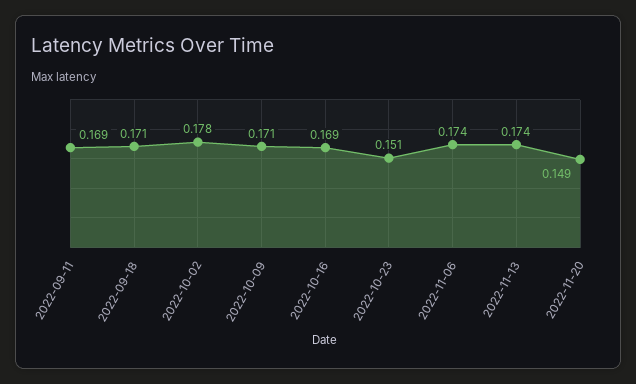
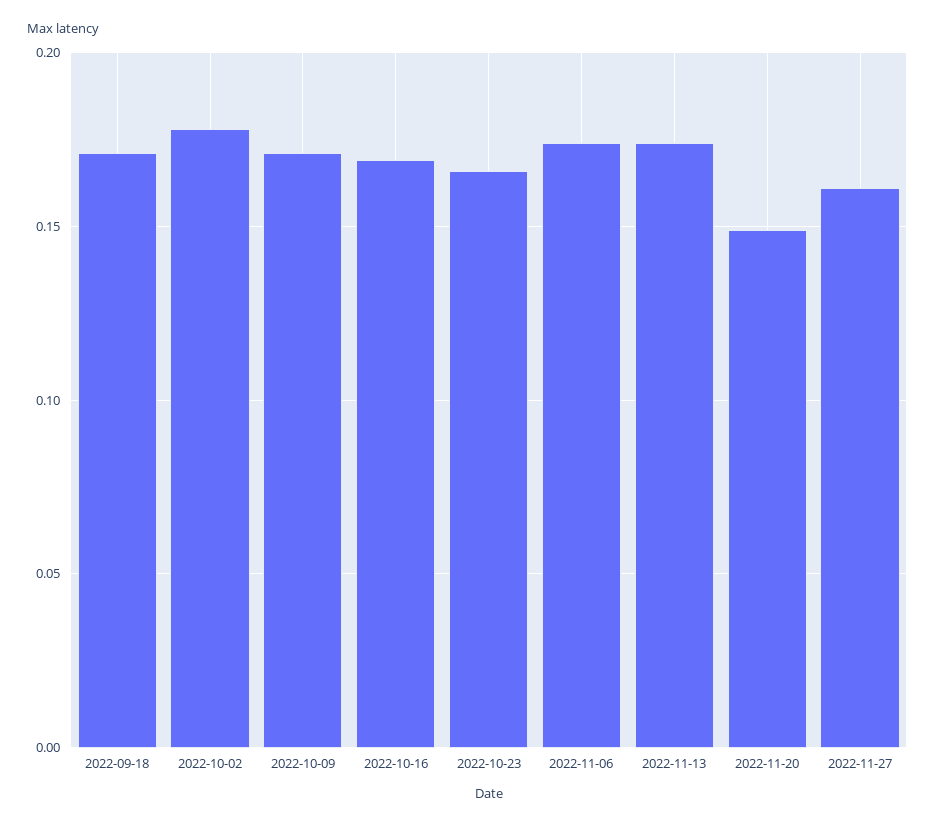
2022-09-11: 0.169 -> none
2022-10-23: 0.151 -> 0.165
2022-11-27: none -> 0.16

